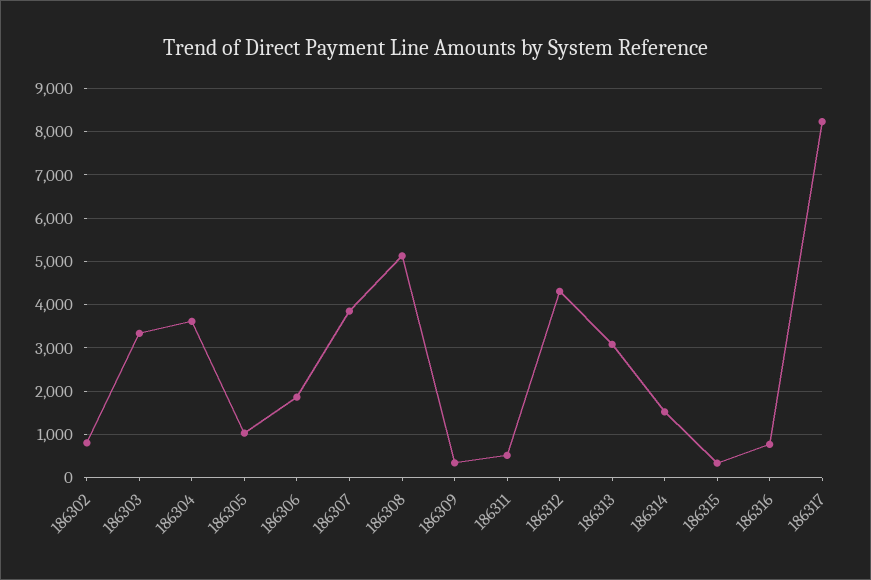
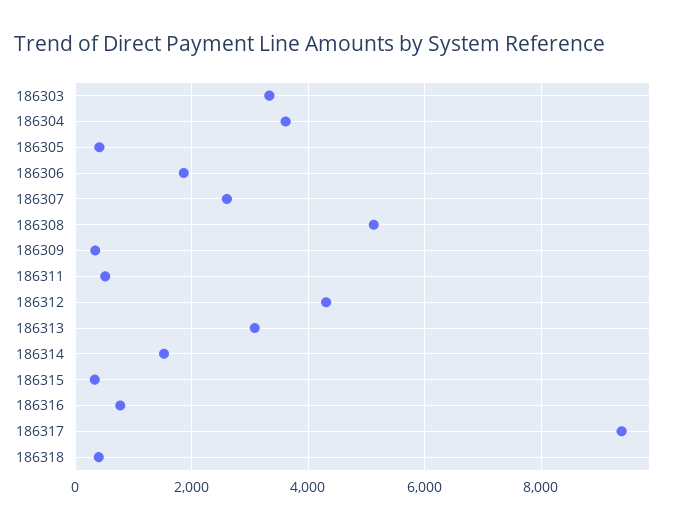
186302: 800 -> none
186305: 1000 -> 400
186307: 3800 -> 2600
186317: 8200 -> 9400
186318: none -> 400

